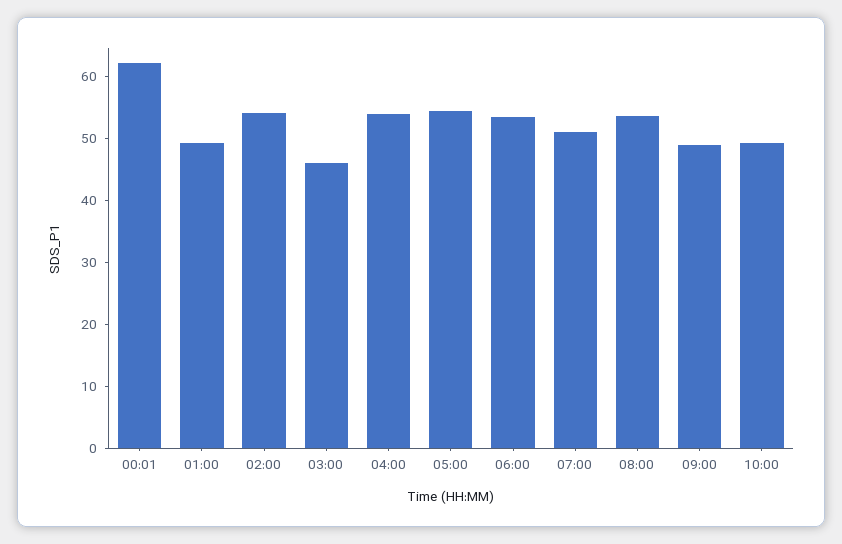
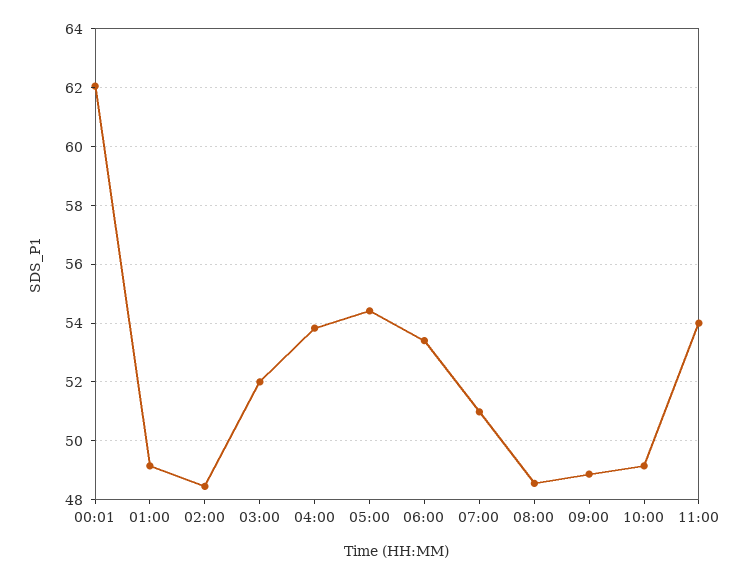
02:00: 54 -> 48.5
03:00: 46 -> 52
08:00: 54 -> 48.5
11:00: none -> 54

